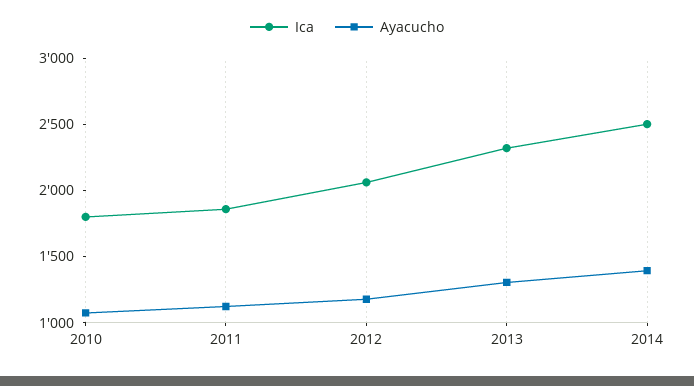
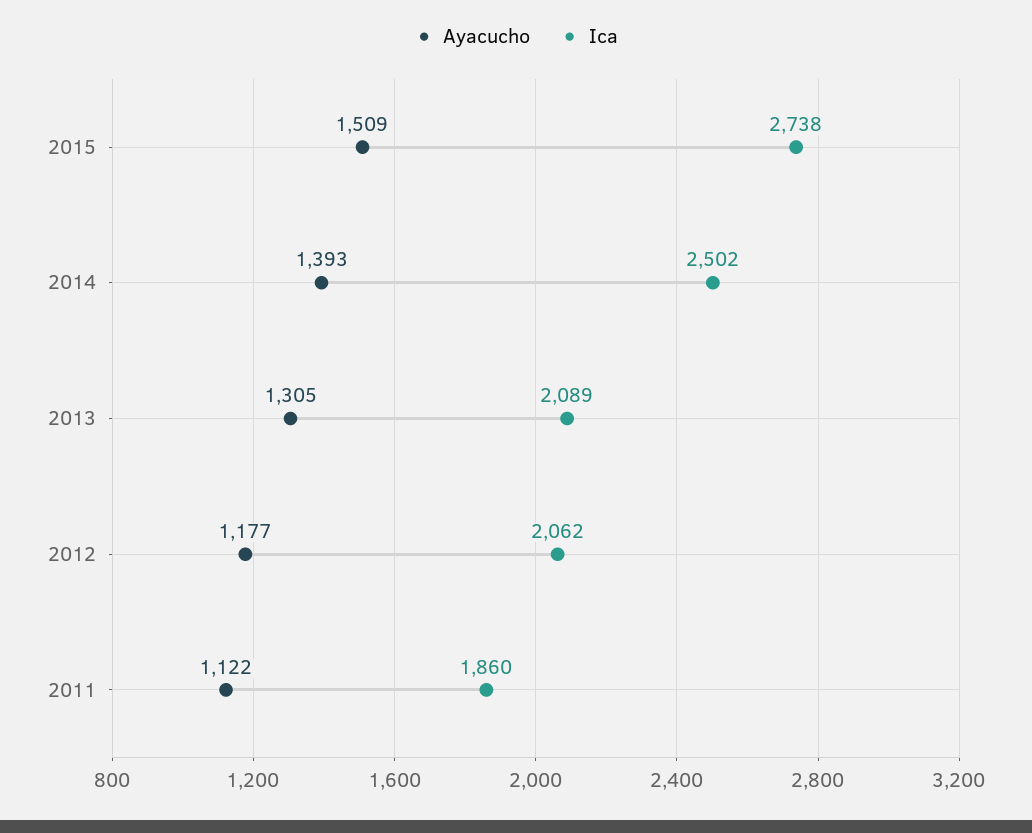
Ica, 2010: 1800 -> none
Ayacucho, 2010: 1100 -> none
Ica, 2013: 2300 -> 2089
Ayacucho, 2015: none -> 1509
Ica, 2015: none -> 2738

